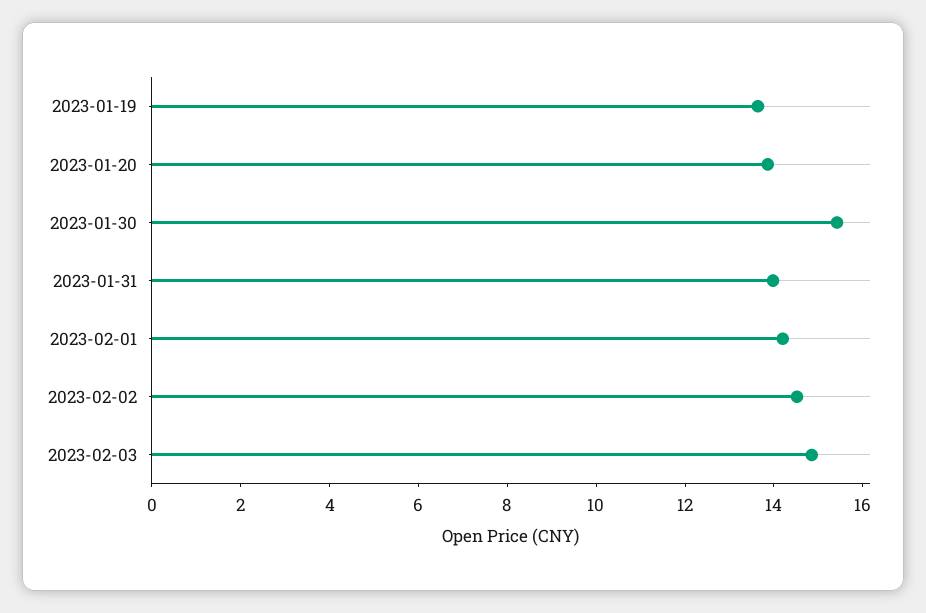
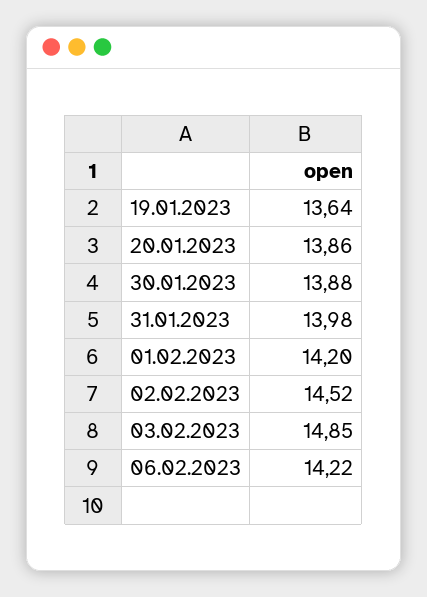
2023-01-30: 15.5 -> 13.88
06.02.2023: none -> 14.22

